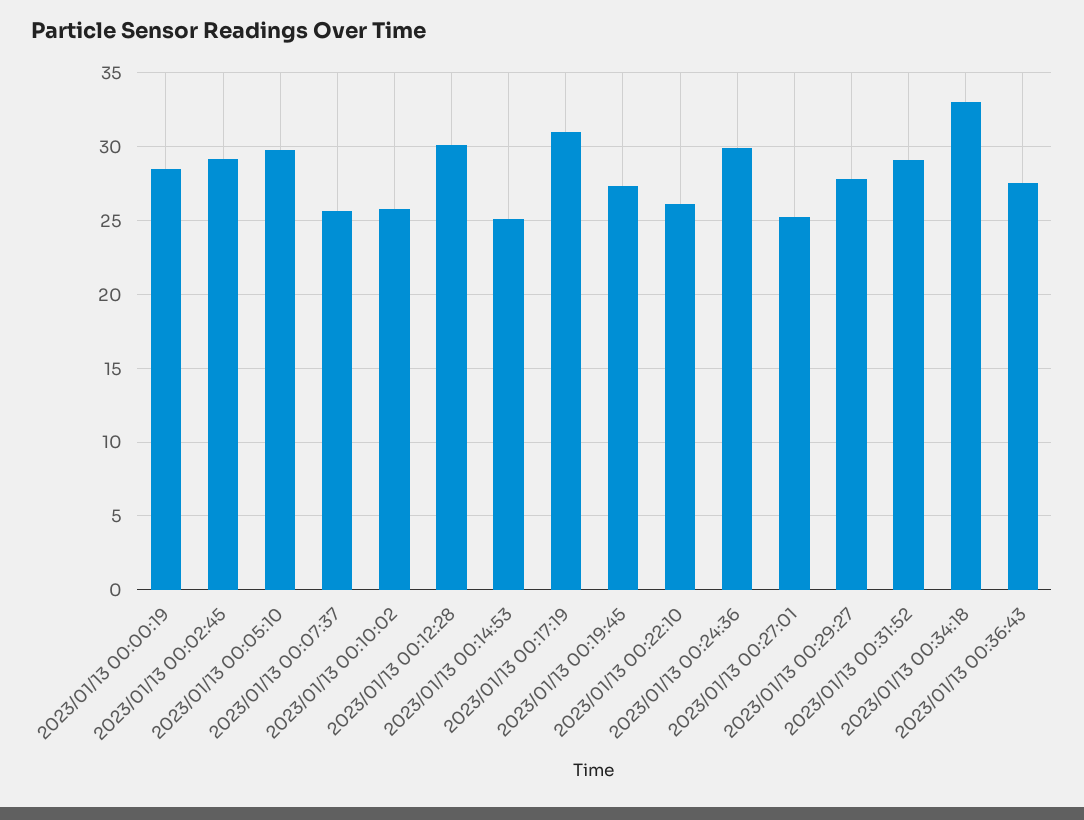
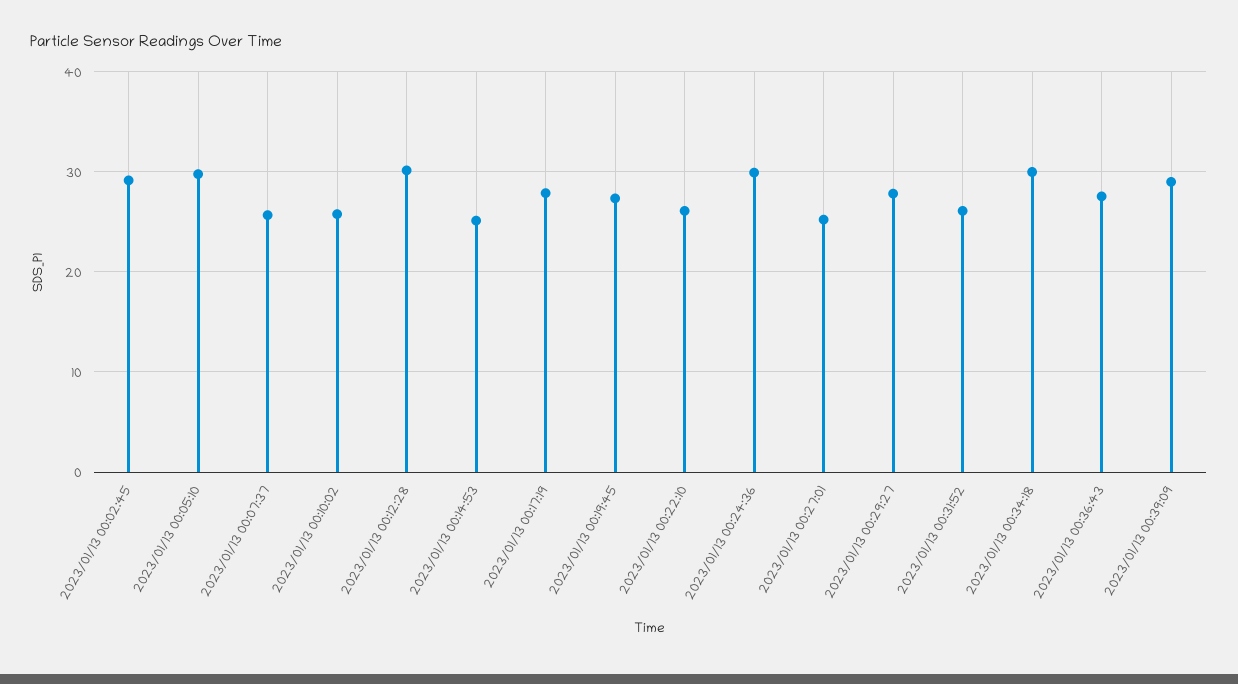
2023/01/13 00:00:19: 28.5 -> none
2023/01/13 00:17:19: 31 -> 28
2023/01/13 00:31:52: 29 -> 26
2023/01/13 00:34:18: 33 -> 30
2023/01/13 00:39:09: none -> 29

